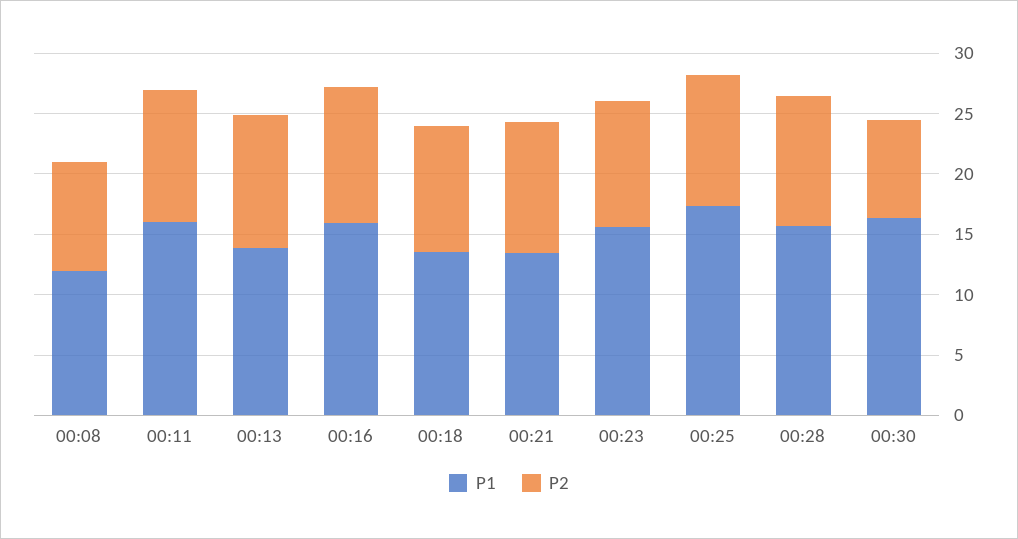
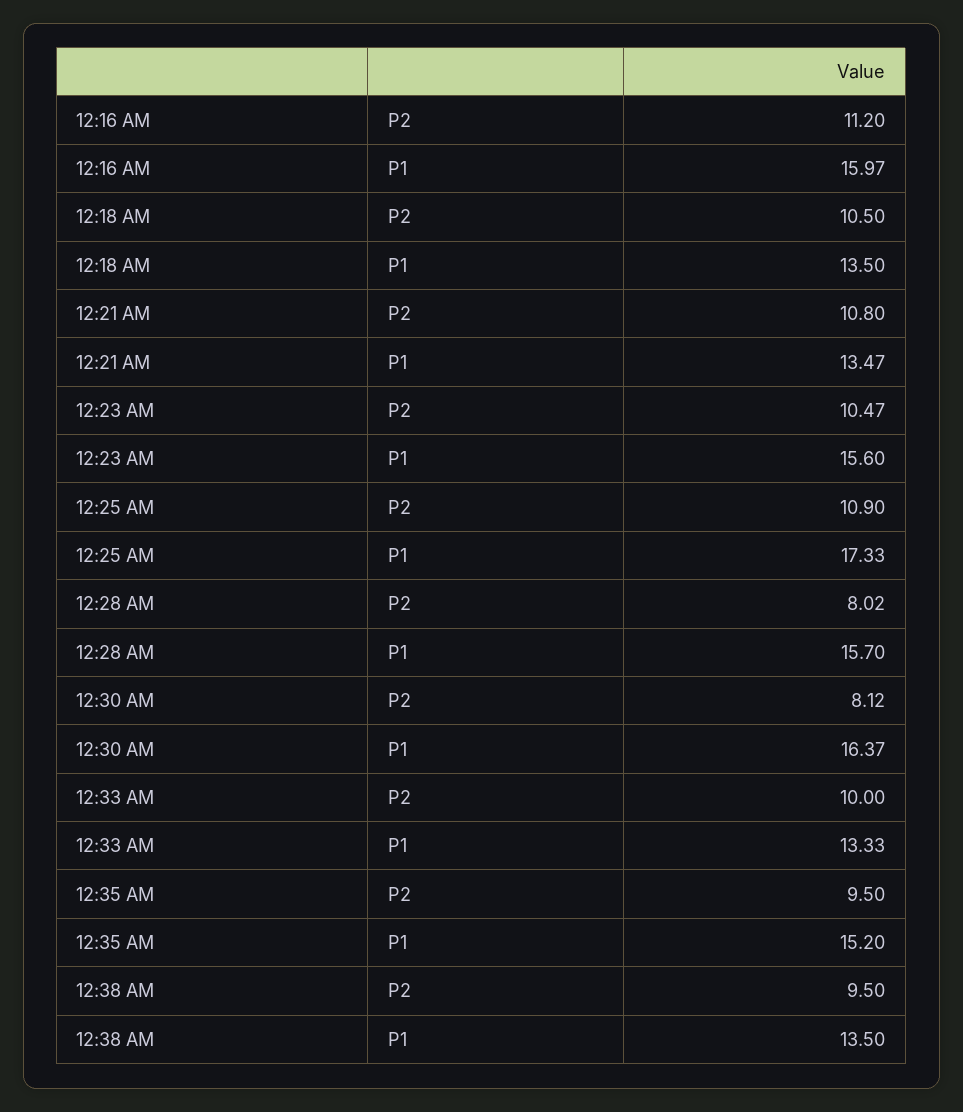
P1, 00:08: 12 -> none
P2, 00:08: 9 -> none
P1, 00:11: 16 -> none
P2, 00:11: 11 -> none
P1, 00:13: 14 -> none
P2, 00:13: 11 -> none
P2, 00:28: 11 -> 8.02
P2, 12:33 AM: none -> 10
P1, 12:33 AM: none -> 13.33
P2, 12:35 AM: none -> 9.5
P1, 12:35 AM: none -> 15.2
P2, 12:38 AM: none -> 9.5
P1, 12:38 AM: none -> 13.5

